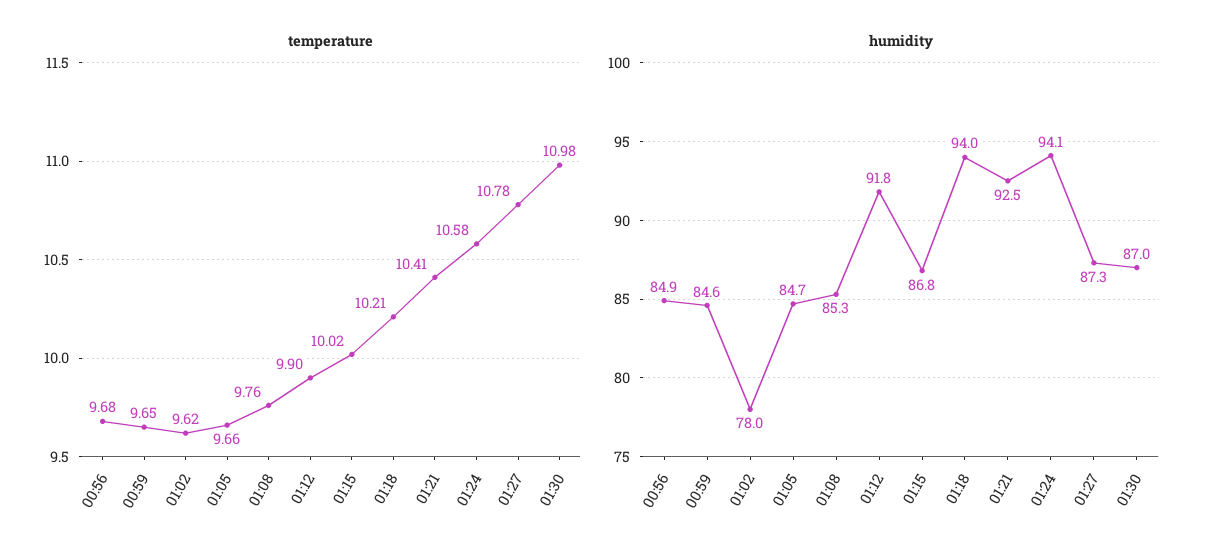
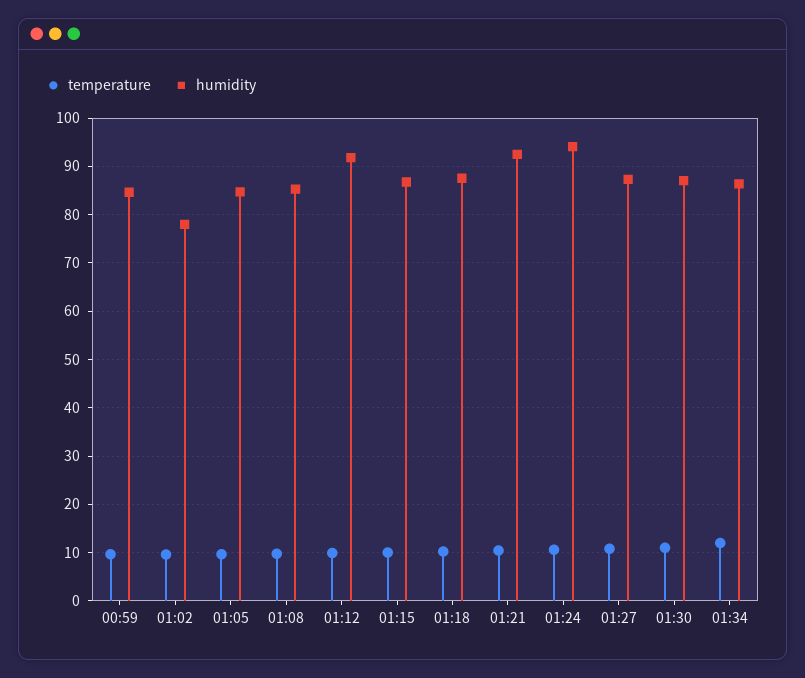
temperature, 00:56: 9.68 -> none
humidity, 00:56: 84.9 -> none
humidity, 01:18: 94 -> 88
temperature, 01:34: none -> 12
humidity, 01:34: none -> 86

